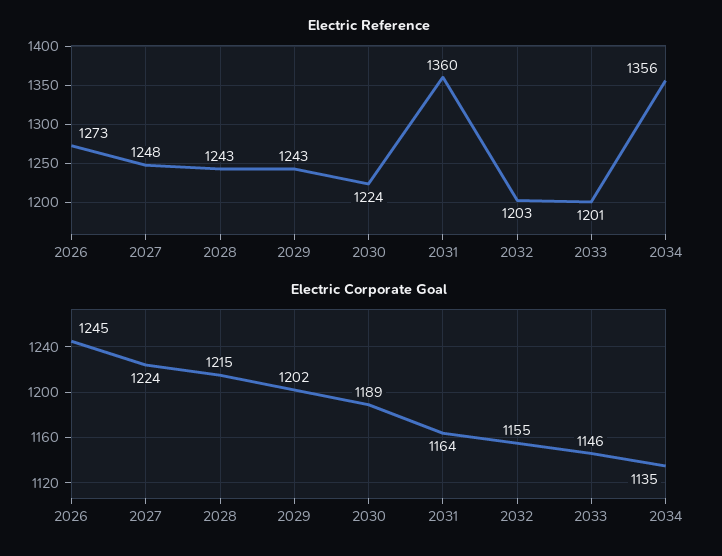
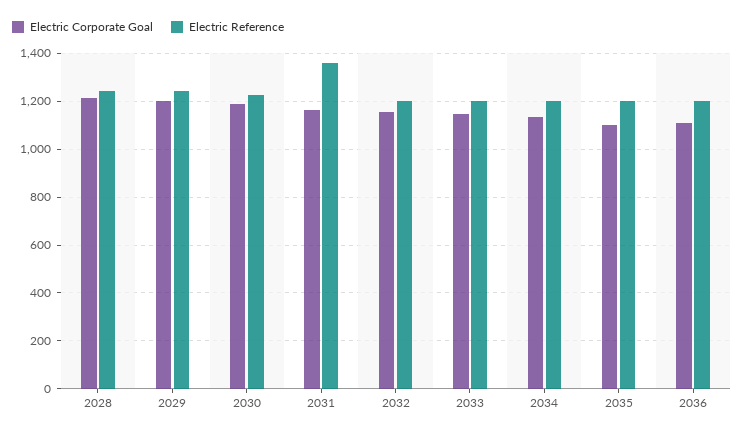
Electric Reference, 2026: 1273 -> none
Electric Reference, 2027: 1248 -> none
Electric Reference, 2034: 1356 -> 1200
Electric Corporate Goal, 2026: 1245 -> none
Electric Corporate Goal, 2027: 1224 -> none
Electric Corporate Goal, 2035: none -> 1100
Electric Reference, 2035: none -> 1200
Electric Corporate Goal, 2036: none -> 1100
Electric Reference, 2036: none -> 1200

